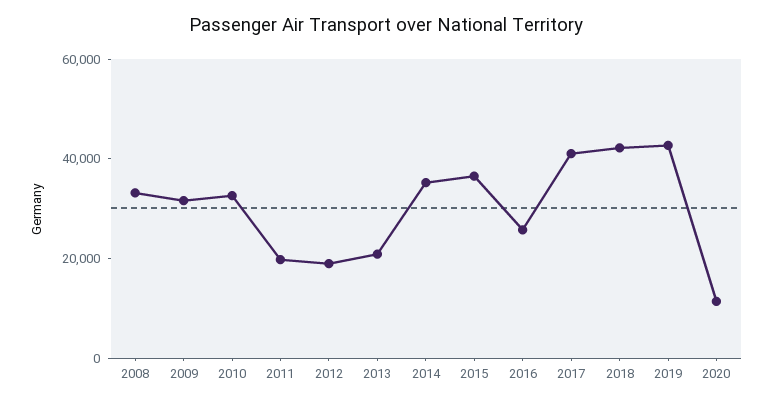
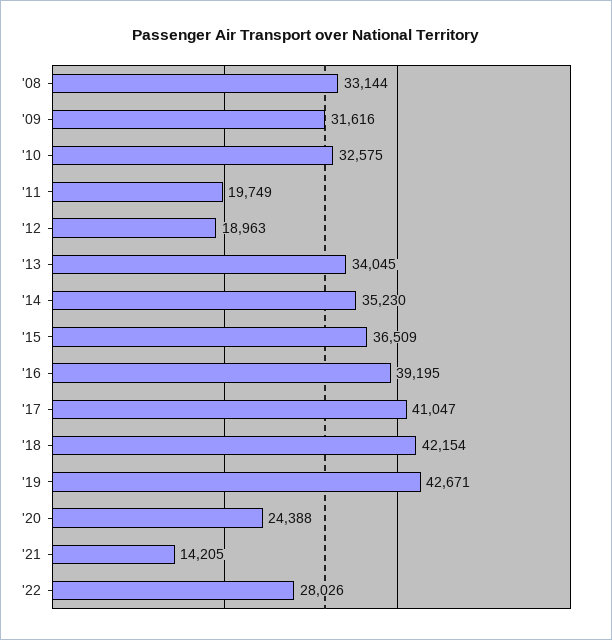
2013: 20000 -> 34045
2016: 25000 -> 39195
2020: 10000 -> 24388
'21: none -> 14205
'22: none -> 28026

